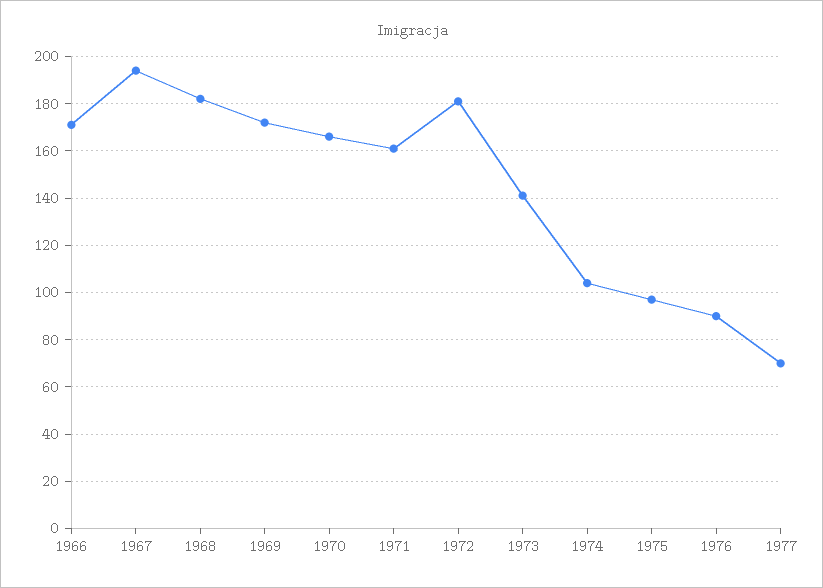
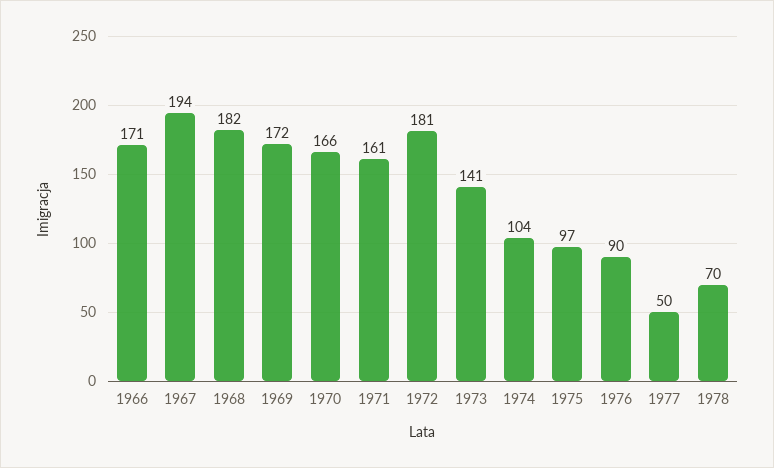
1977: 70 -> 50
1978: none -> 70

